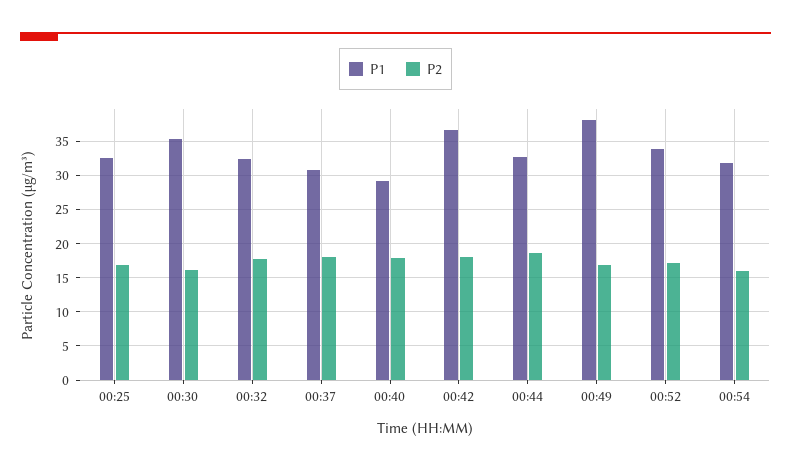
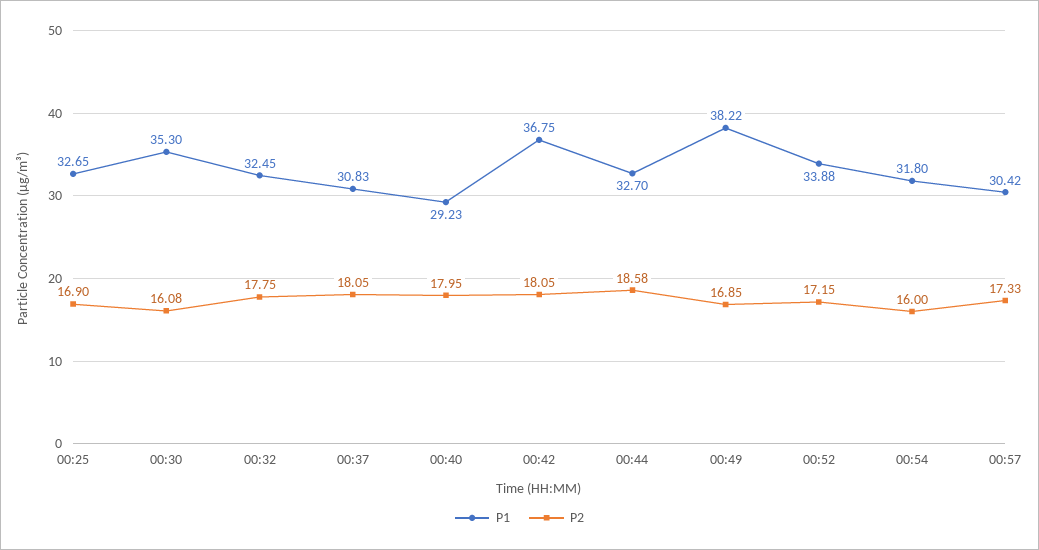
P1, 00:57: none -> 30.42
P2, 00:57: none -> 17.33

